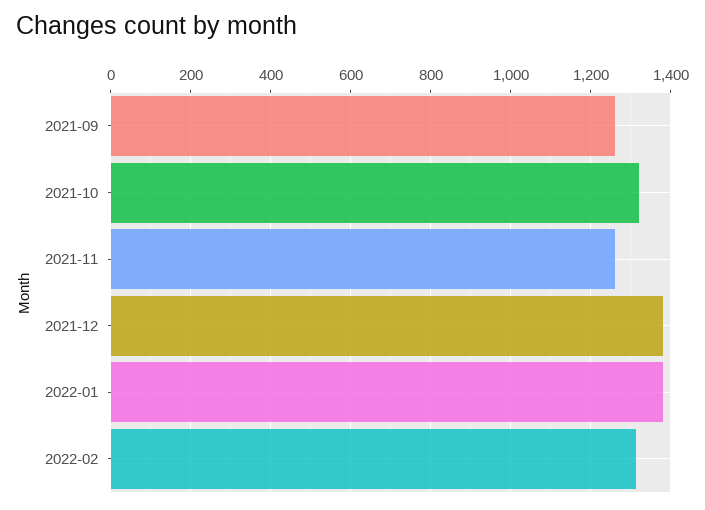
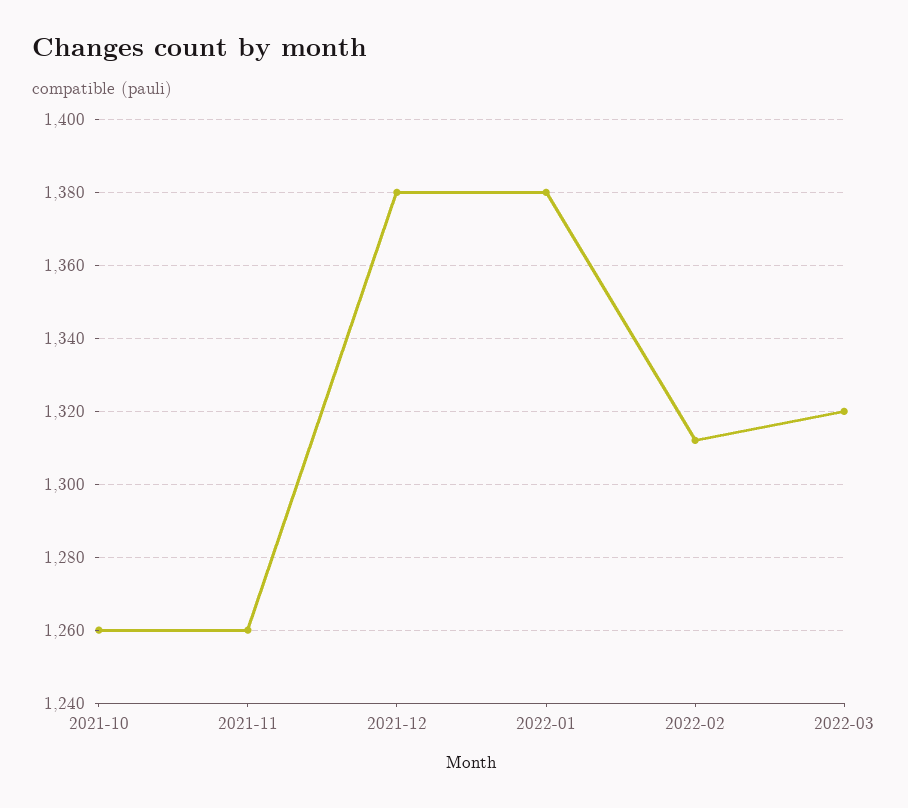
2021-09: 1260 -> none
2021-10: 1320 -> 1260
2022-03: none -> 1320

